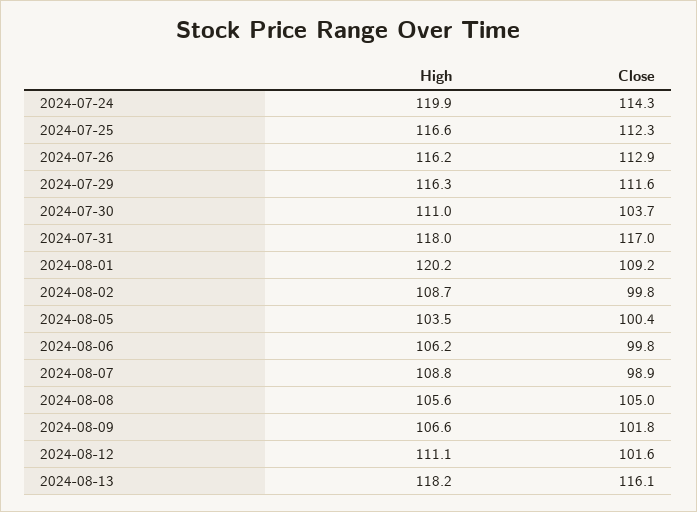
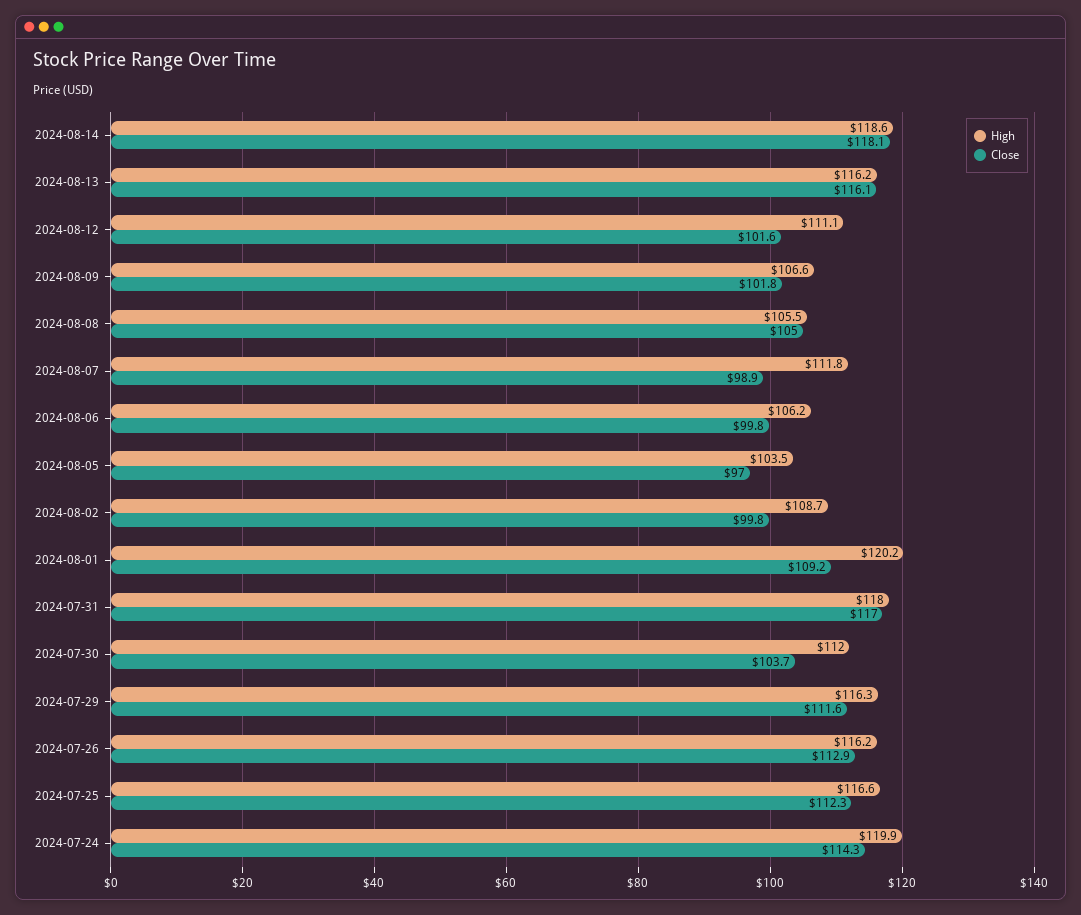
High, 2024-07-30: 111 -> 112
Close, 2024-08-05: 100.4 -> 97
High, 2024-08-07: 108.8 -> 111.8
High, 2024-08-08: 105.6 -> 105.5
High, 2024-08-13: 118.2 -> 116.2
High, 2024-08-14: none -> 118.6
Close, 2024-08-14: none -> 118.1

